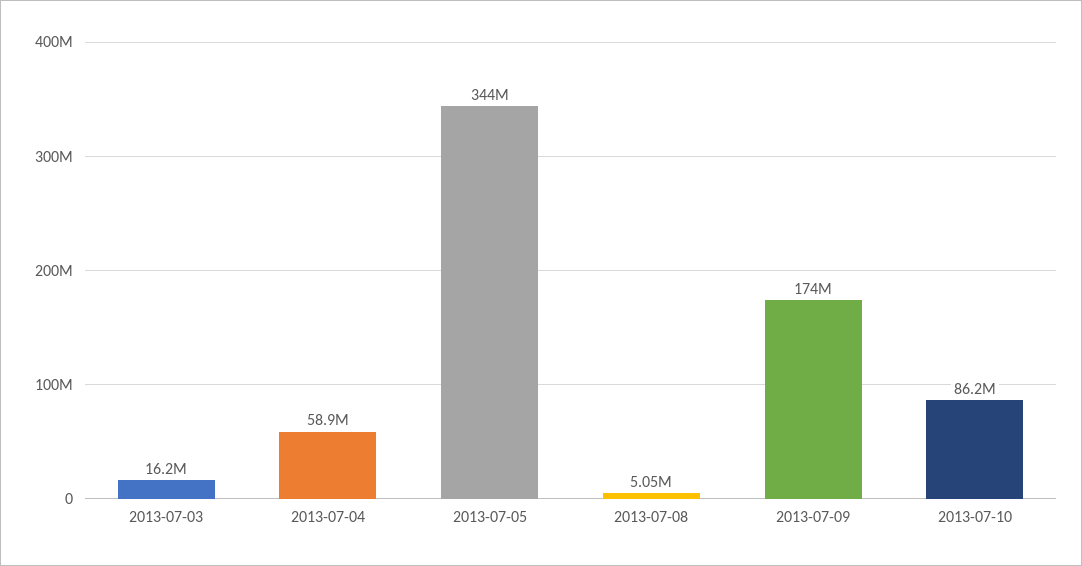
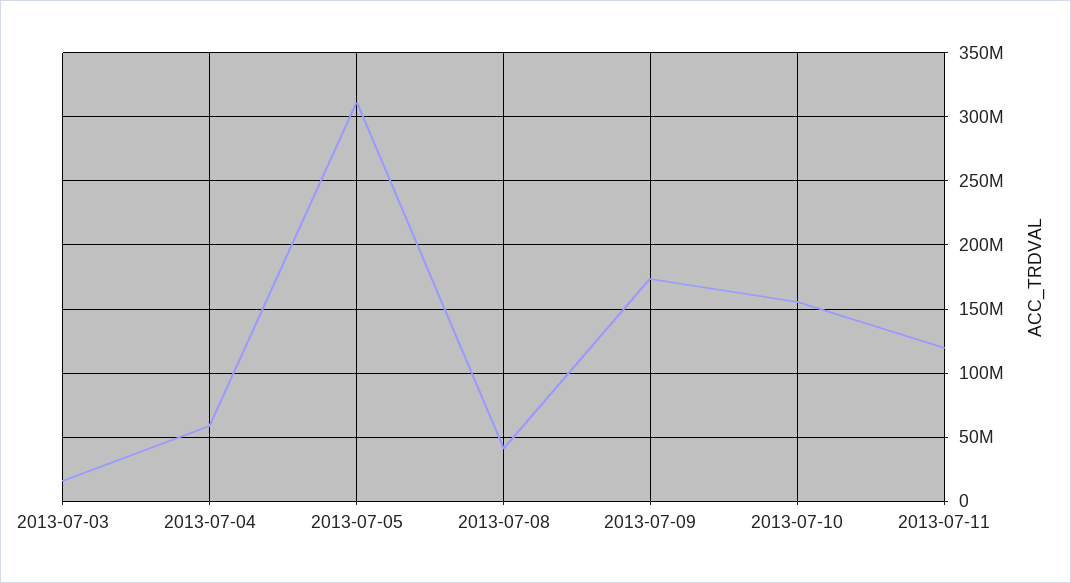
2013-07-05: 344000000 -> 310000000
2013-07-08: 5050000 -> 40000000
2013-07-10: 86200000 -> 155000000
2013-07-11: none -> 120000000

